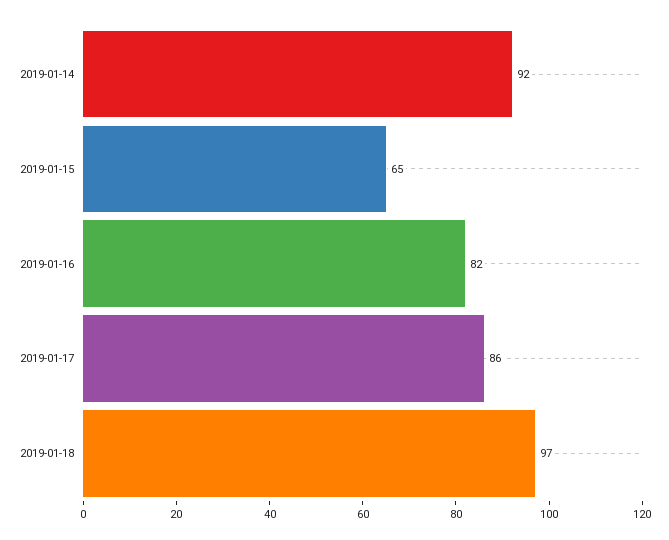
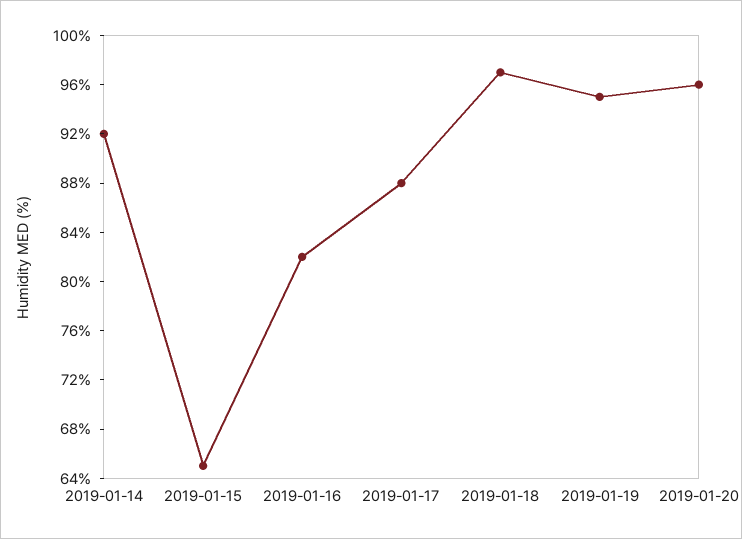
2019-01-17: 86 -> 88
2019-01-19: none -> 95
2019-01-20: none -> 96

